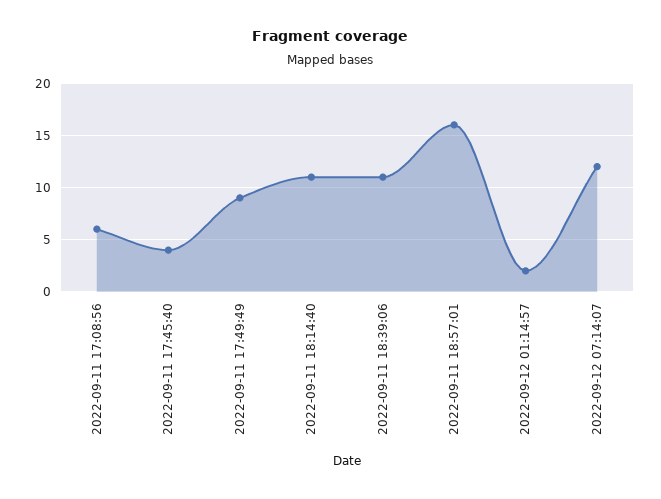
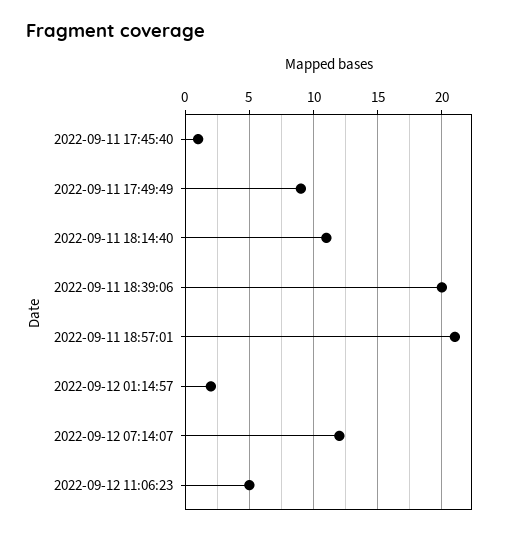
2022-09-11 17:08:56: 6 -> none
2022-09-11 17:45:40: 4 -> 1
2022-09-11 18:39:06: 11 -> 20
2022-09-11 18:57:01: 16 -> 21
2022-09-12 11:06:23: none -> 5

